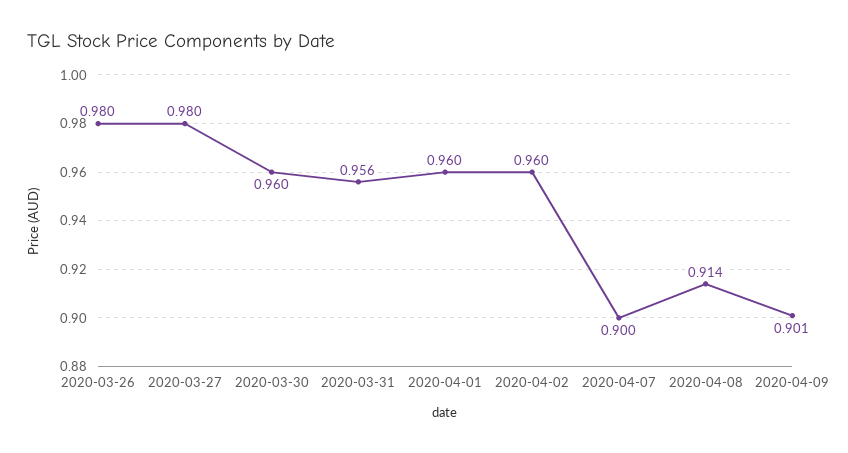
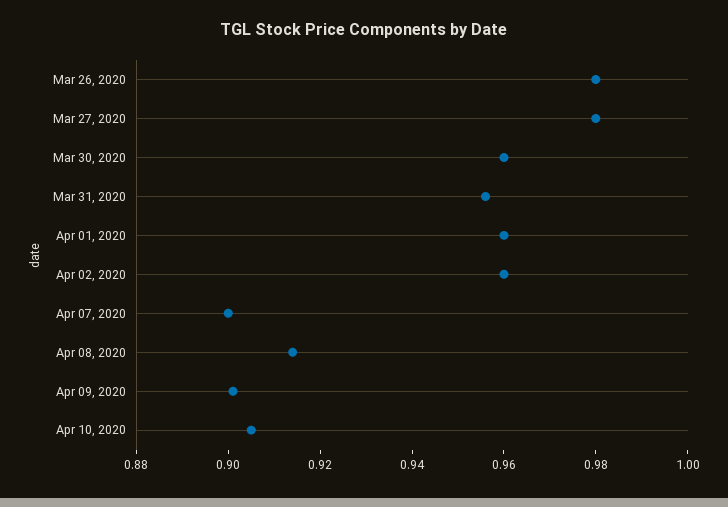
Apr 10, 2020: none -> 0.905

